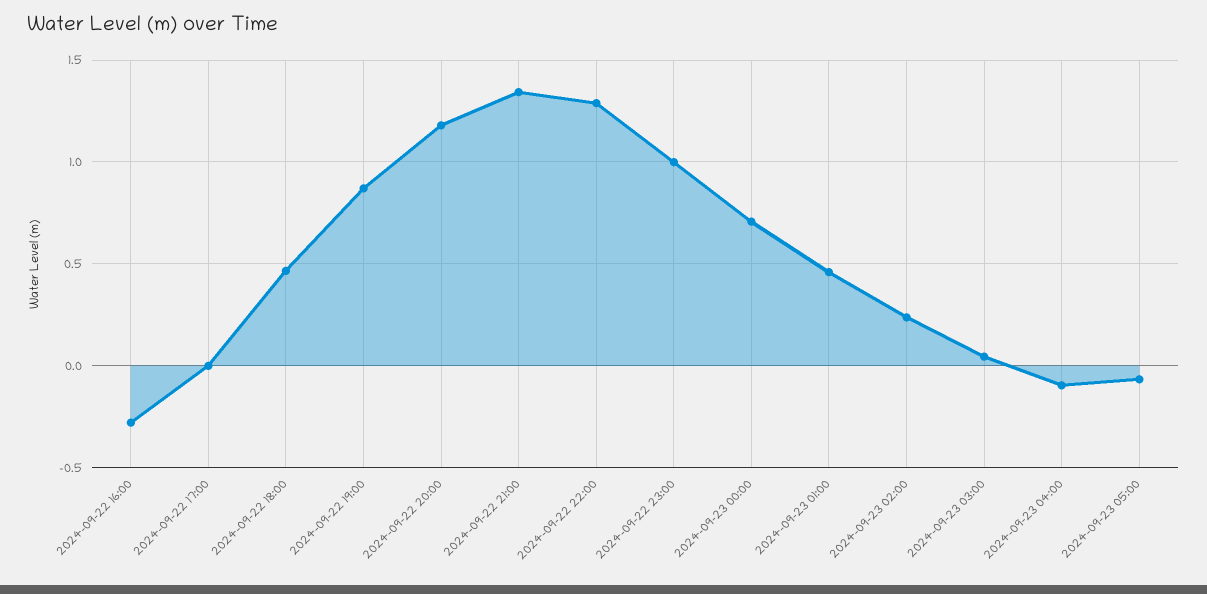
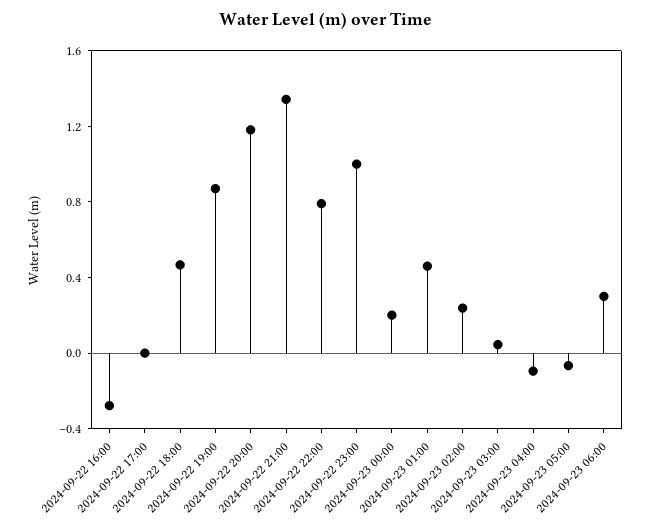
2024-09-22 22:00: 1.3 -> 0.8
2024-09-23 00:00: 0.7 -> 0.2
2024-09-23 06:00: none -> 0.3

